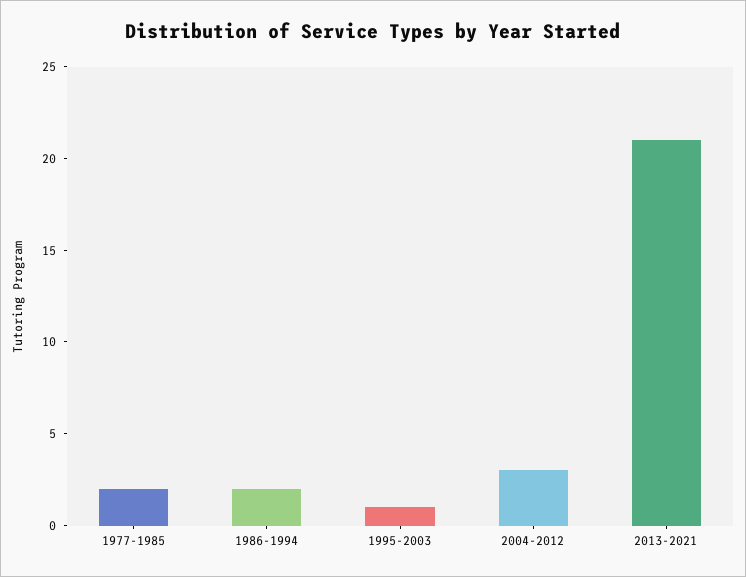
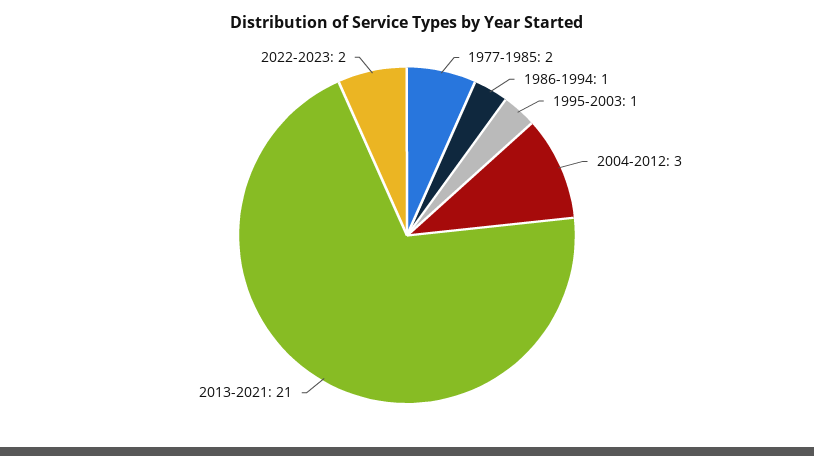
1986-1994: 2 -> 1
2022-2023: none -> 2

